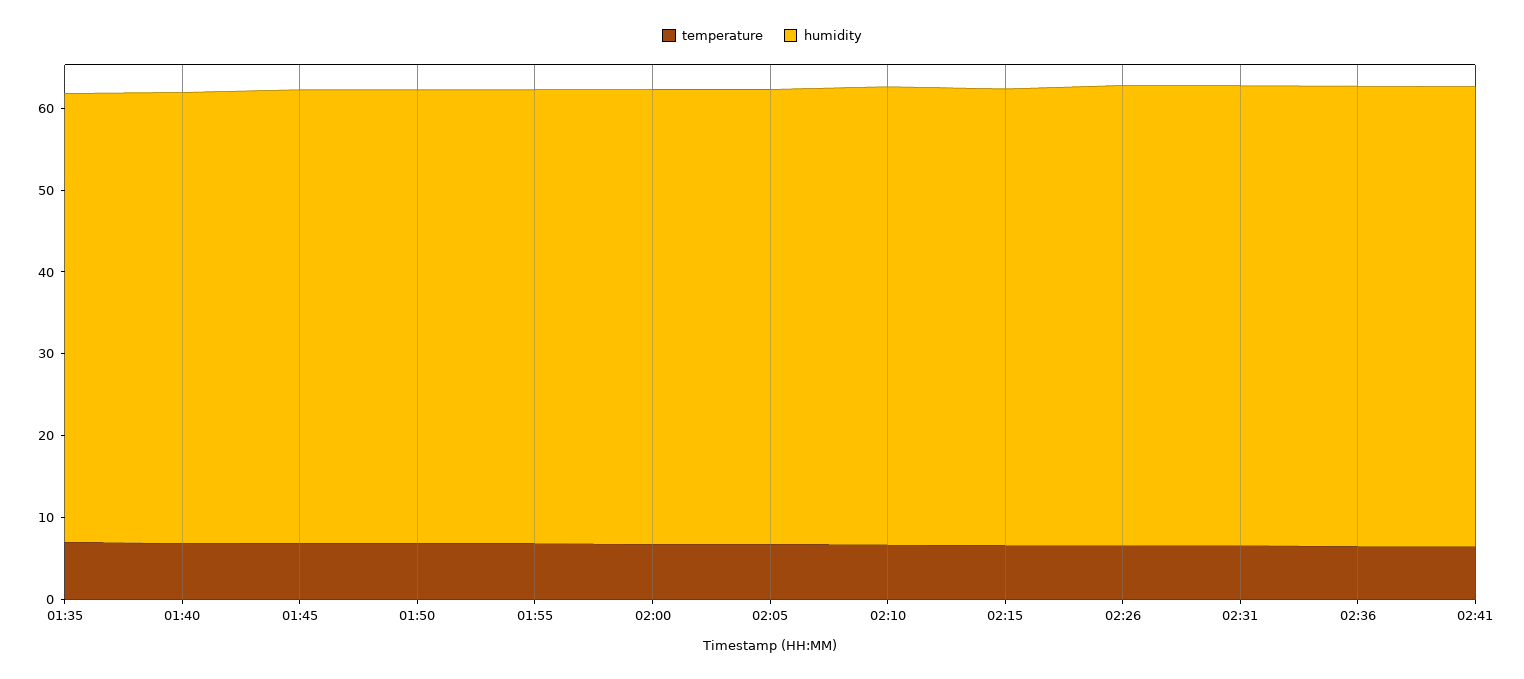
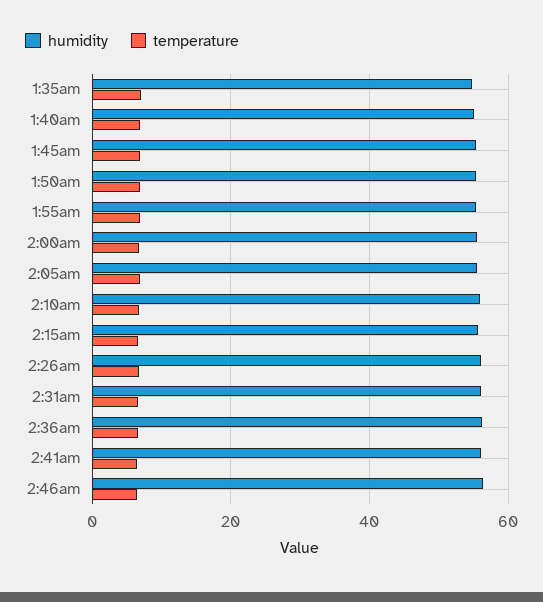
humidity, 2:46am: none -> 56
temperature, 2:46am: none -> 6

